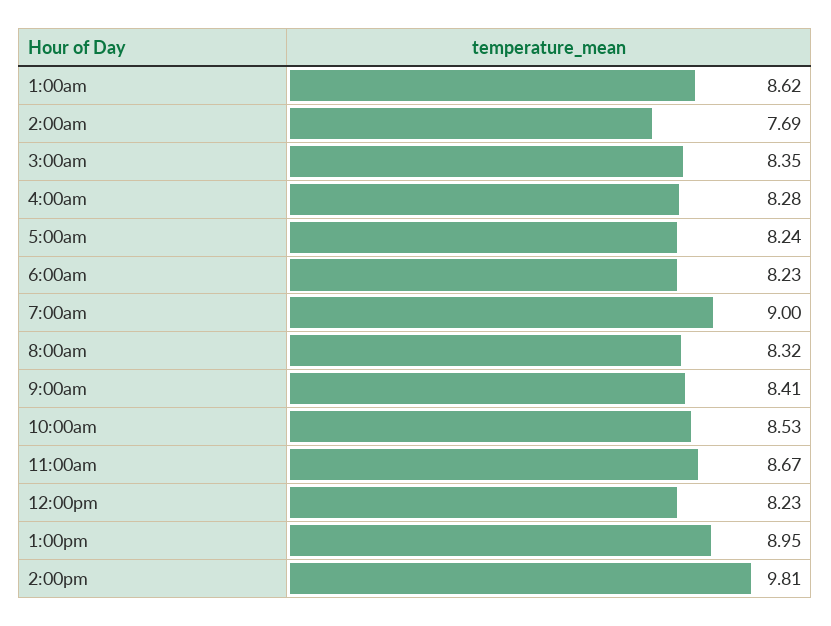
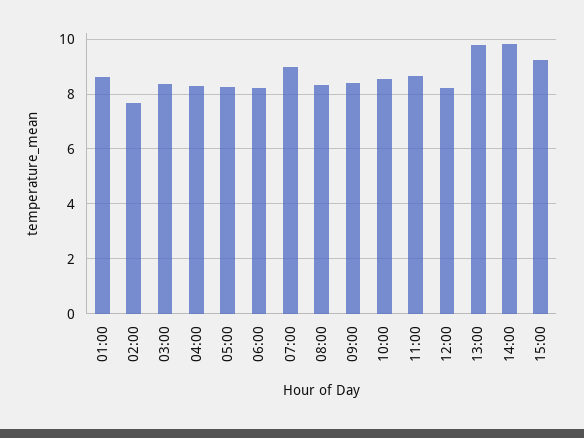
1:00pm: 8.95 -> 9.75
15:00: none -> 9.25

